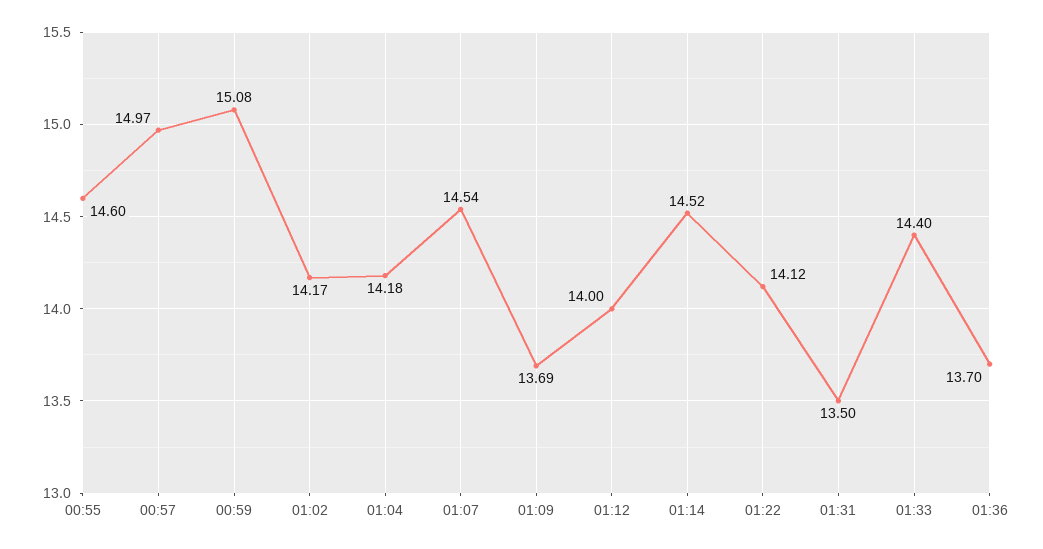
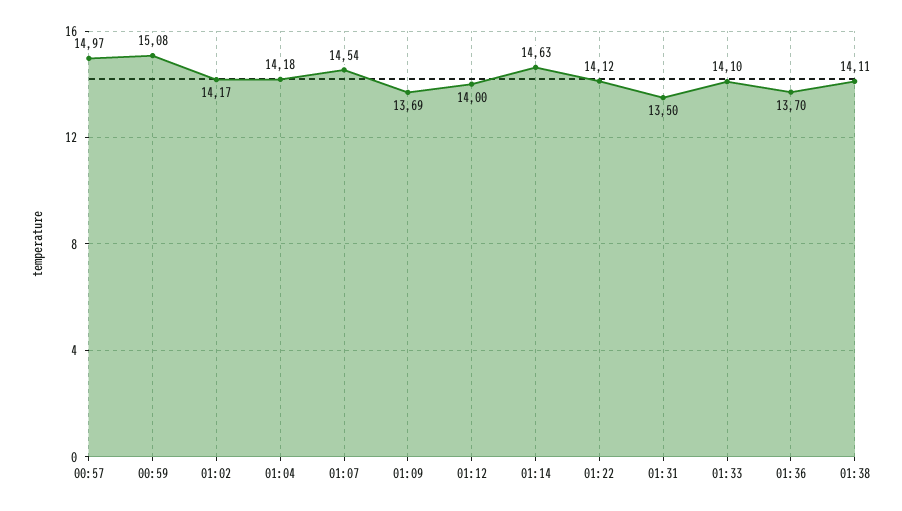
00:55: 14.6 -> none
01:14: 14.52 -> 14.63
01:33: 14.4 -> 14.1
01:38: none -> 14.11

